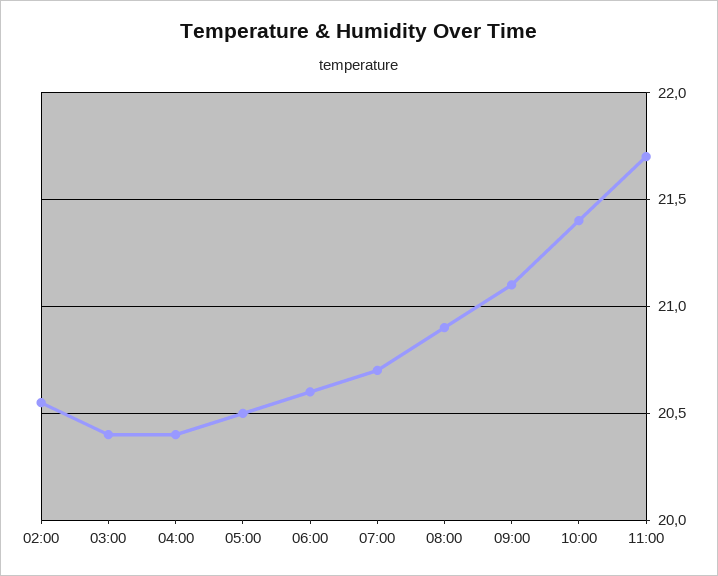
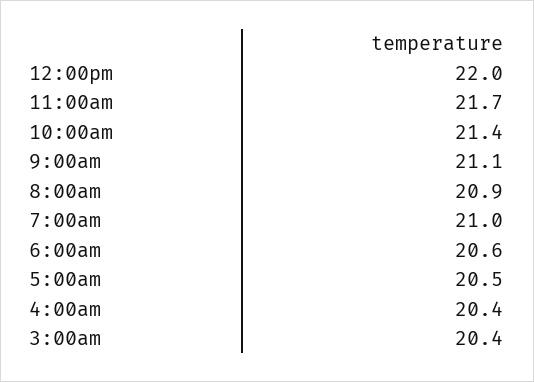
02:00: 20.55 -> none
07:00: 20.7 -> 21
12:00pm: none -> 22

